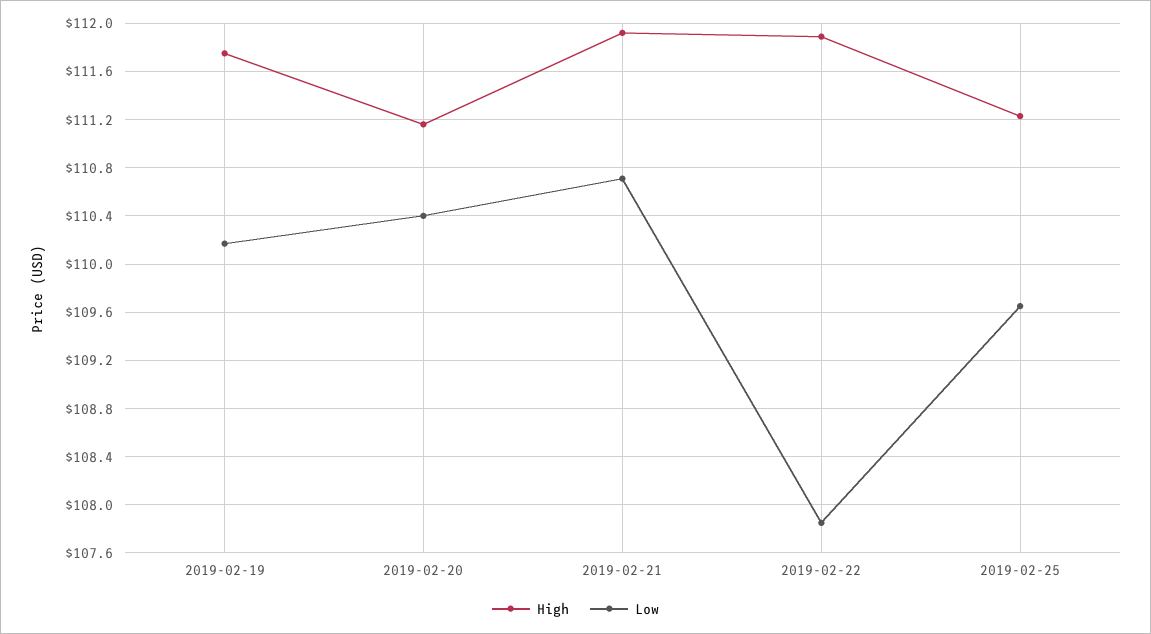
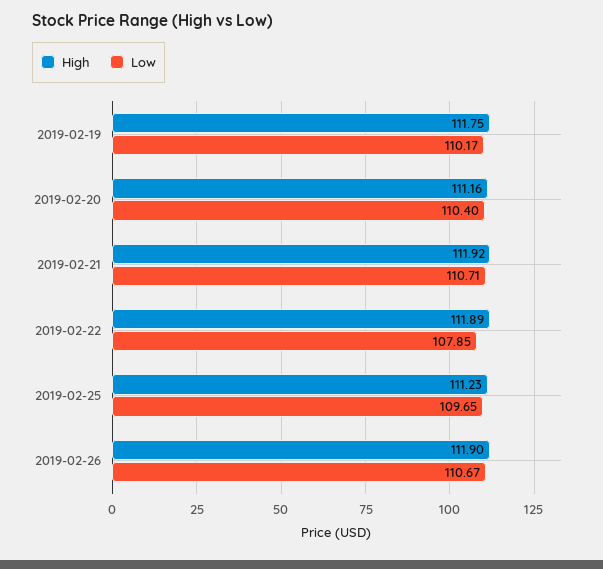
High, 2019-02-26: none -> 111.9
Low, 2019-02-26: none -> 110.67

